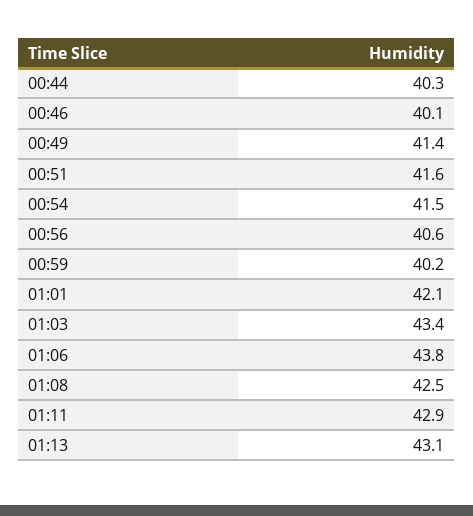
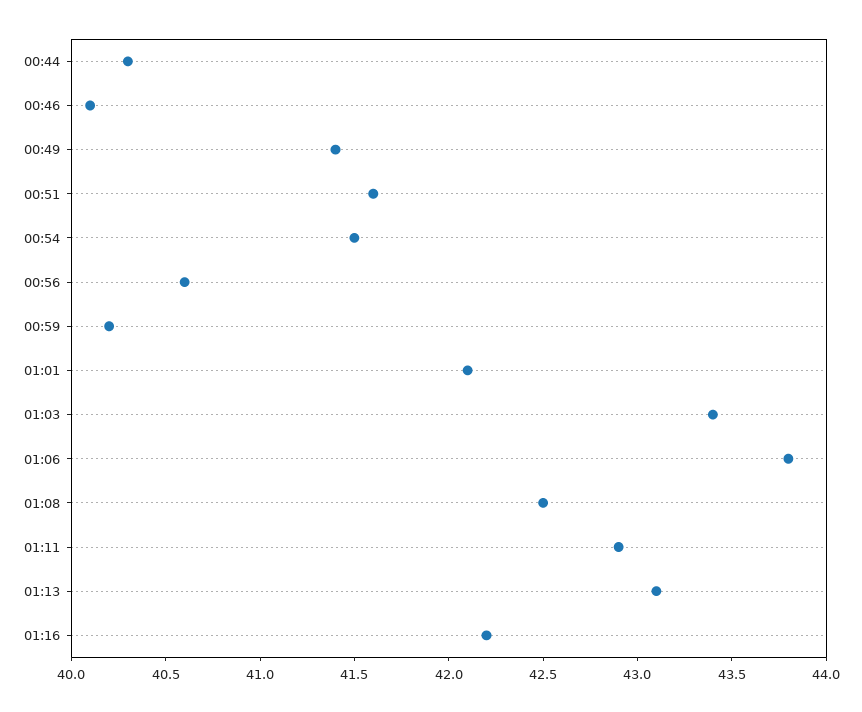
01:16: none -> 42.2

